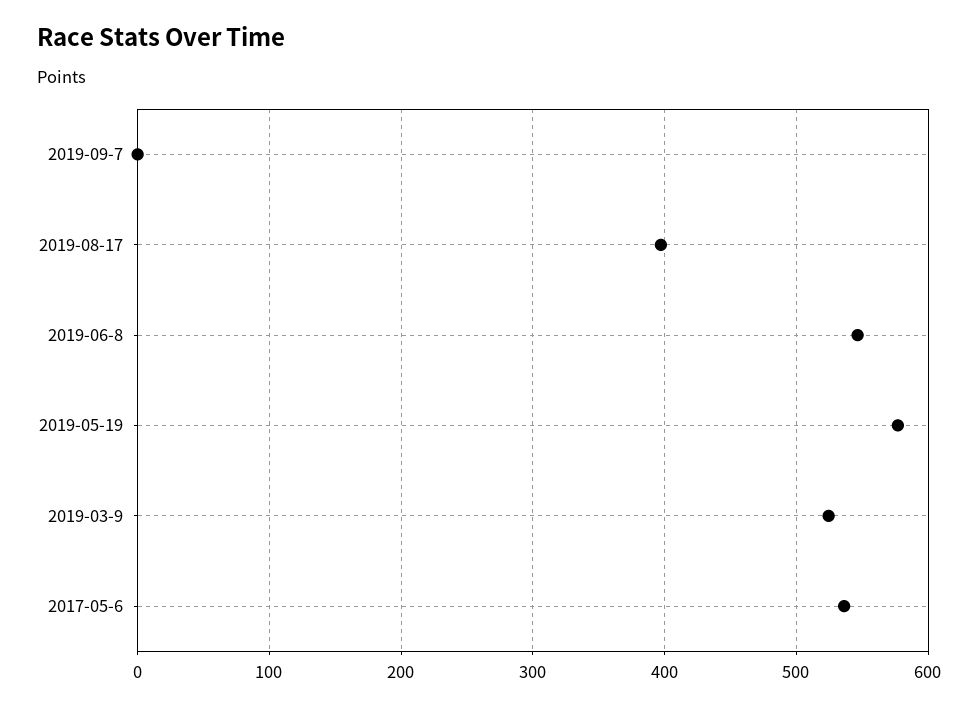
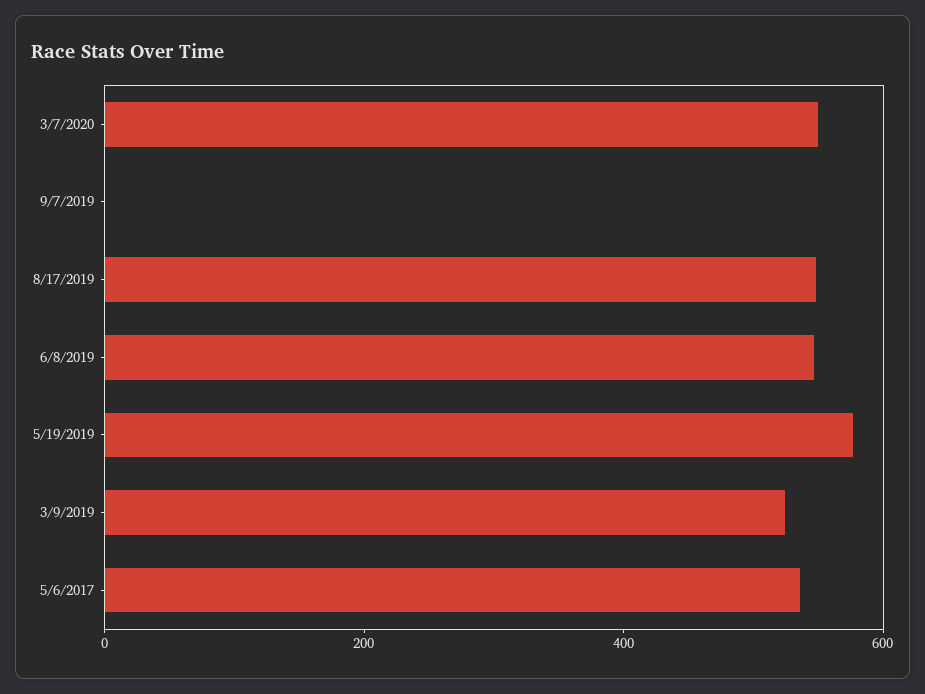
2019-08-17: 400 -> 550
3/7/2020: none -> 550

